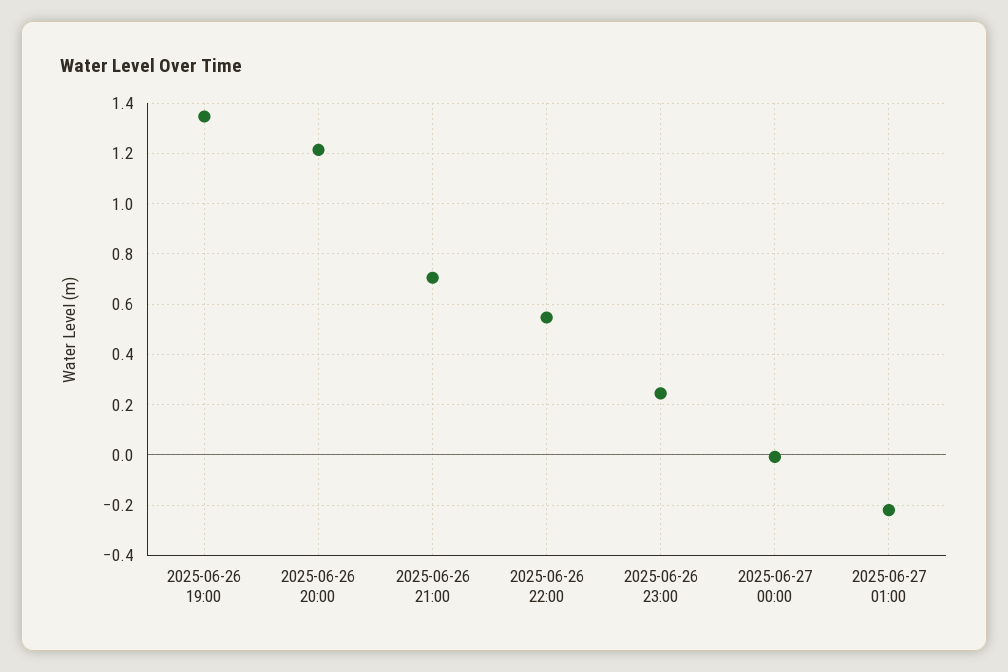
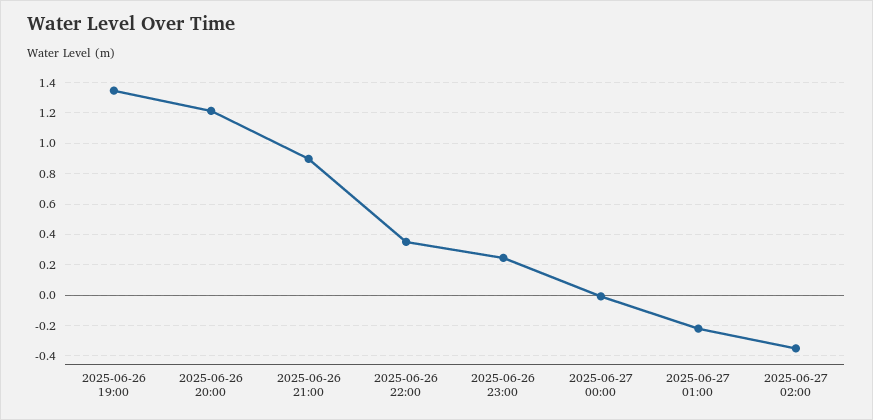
2025-06-26 21:00: 0.7 -> 0.9
2025-06-26 22:00: 0.55 -> 0.35
2025-06-27 02:00: none -> -0.35

